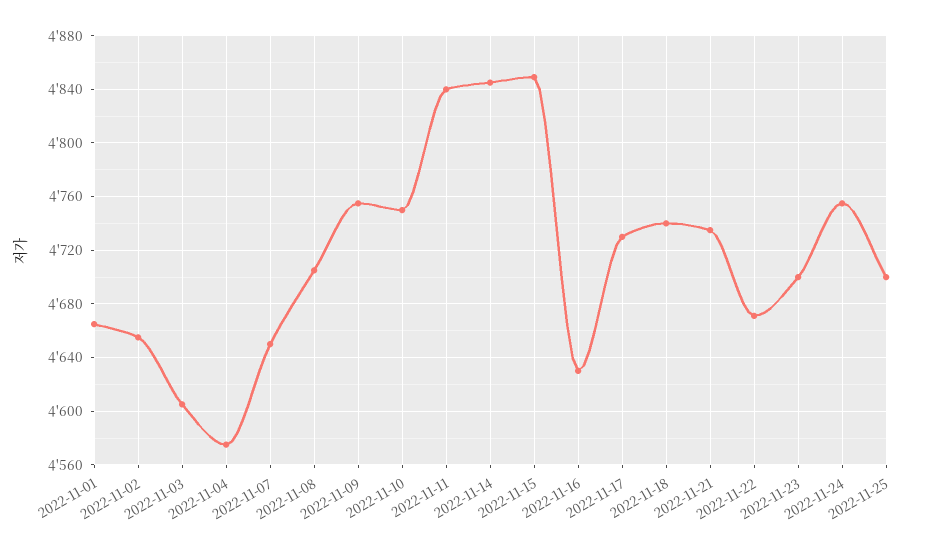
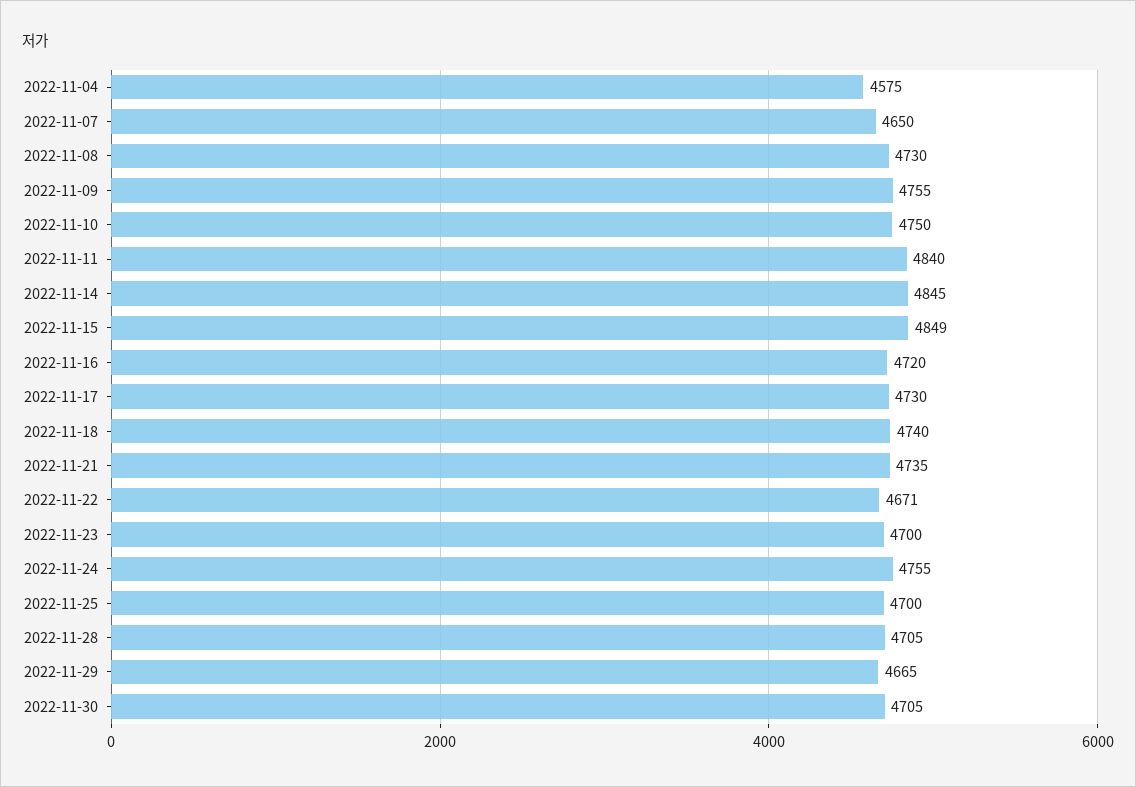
2022-11-01: 4665 -> none
2022-11-02: 4655 -> none
2022-11-03: 4605 -> none
2022-11-08: 4705 -> 4730
2022-11-16: 4630 -> 4720
2022-11-28: none -> 4705
2022-11-29: none -> 4665
2022-11-30: none -> 4705

